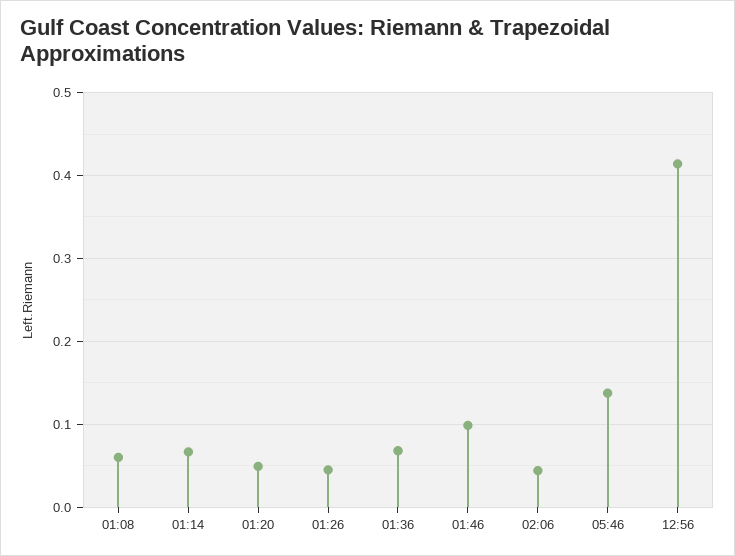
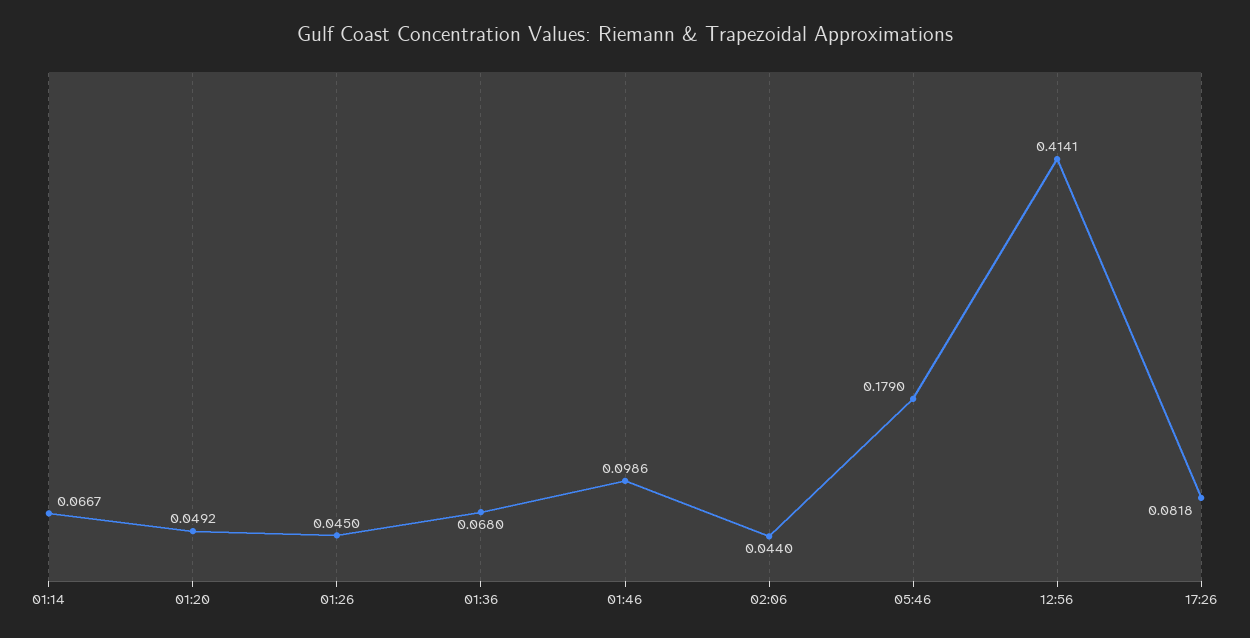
01:08: 0.06 -> none
05:46: 0.14 -> 0.179
17:26: none -> 0.0818

